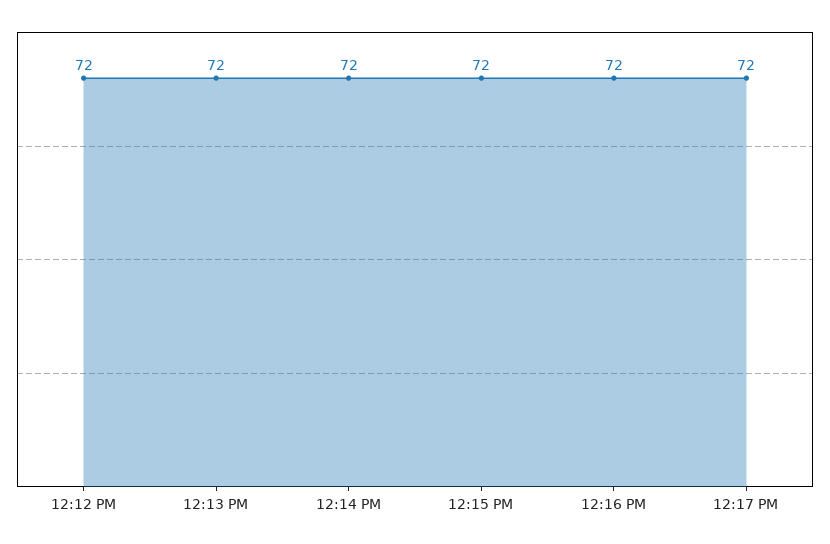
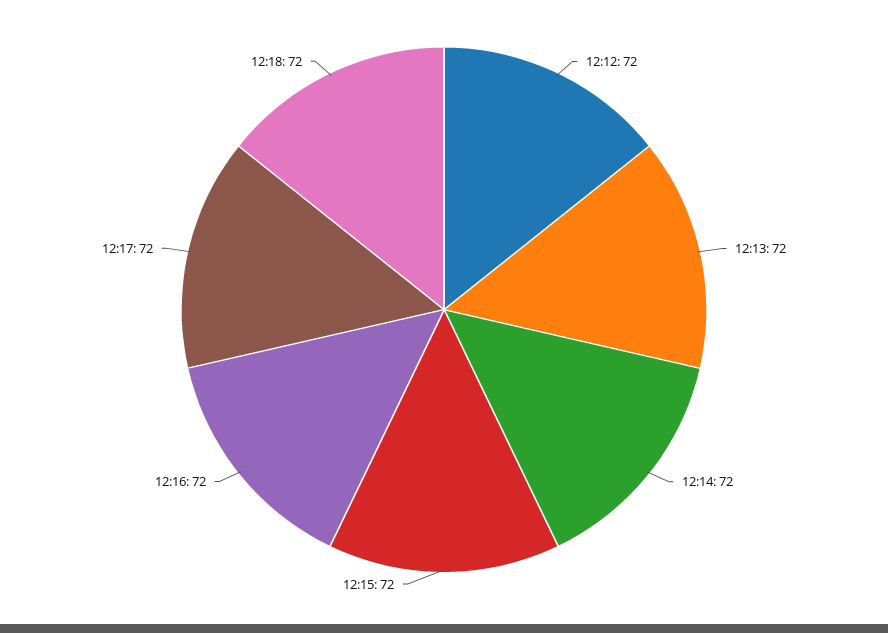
12:18: none -> 72

